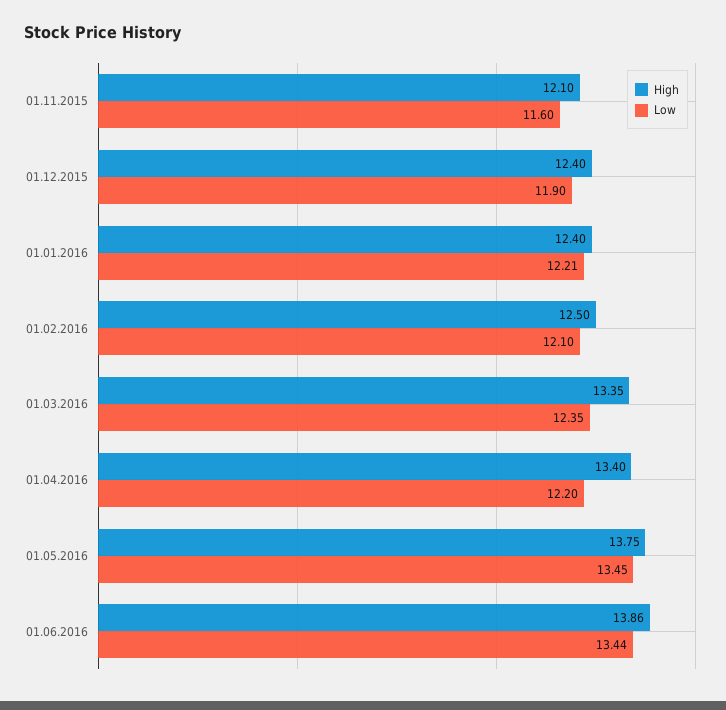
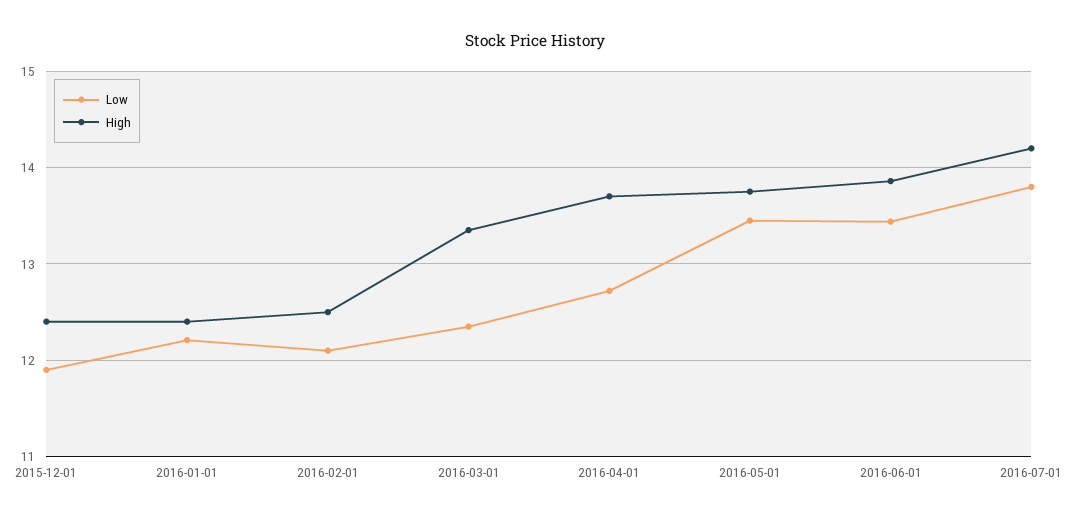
High, 01.11.2015: 12.1 -> none
Low, 01.11.2015: 11.6 -> none
High, 01.04.2016: 13.4 -> 13.7
Low, 01.04.2016: 12.2 -> 12.7
Low, 2016-07-01: none -> 13.8
High, 2016-07-01: none -> 14.2

